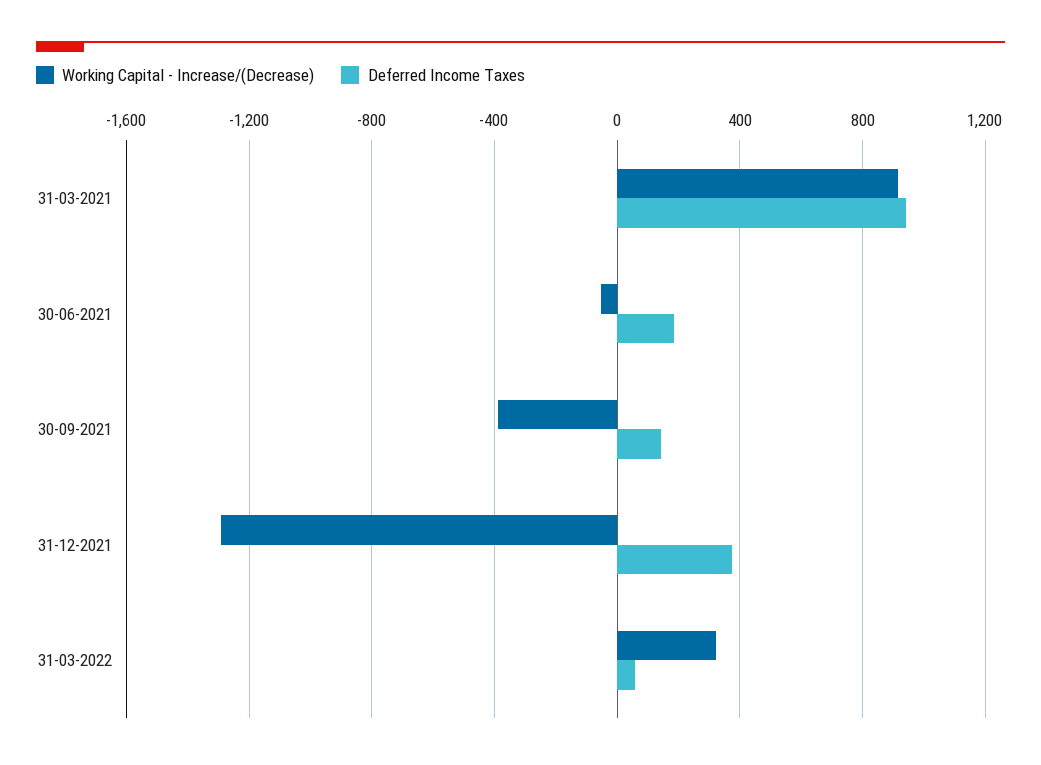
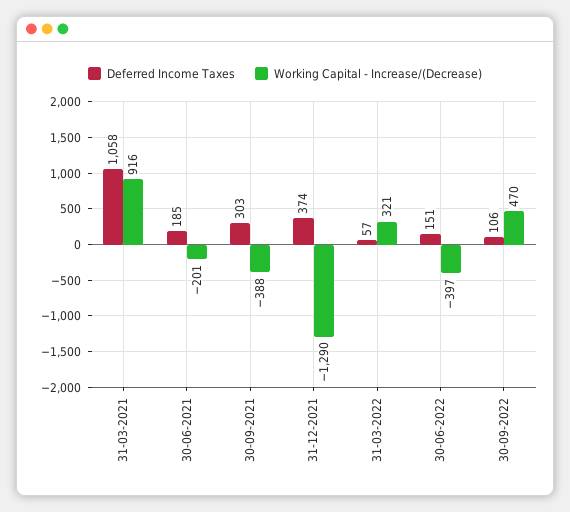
Deferred Income Taxes, 31-03-2021: 950 -> 1058
Working Capital - Increase/(Decrease), 30-06-2021: -50 -> -201
Deferred Income Taxes, 30-09-2021: 150 -> 303
Deferred Income Taxes, 30-06-2022: none -> 151
Working Capital - Increase/(Decrease), 30-06-2022: none -> -397
Deferred Income Taxes, 30-09-2022: none -> 106
Working Capital - Increase/(Decrease), 30-09-2022: none -> 470

